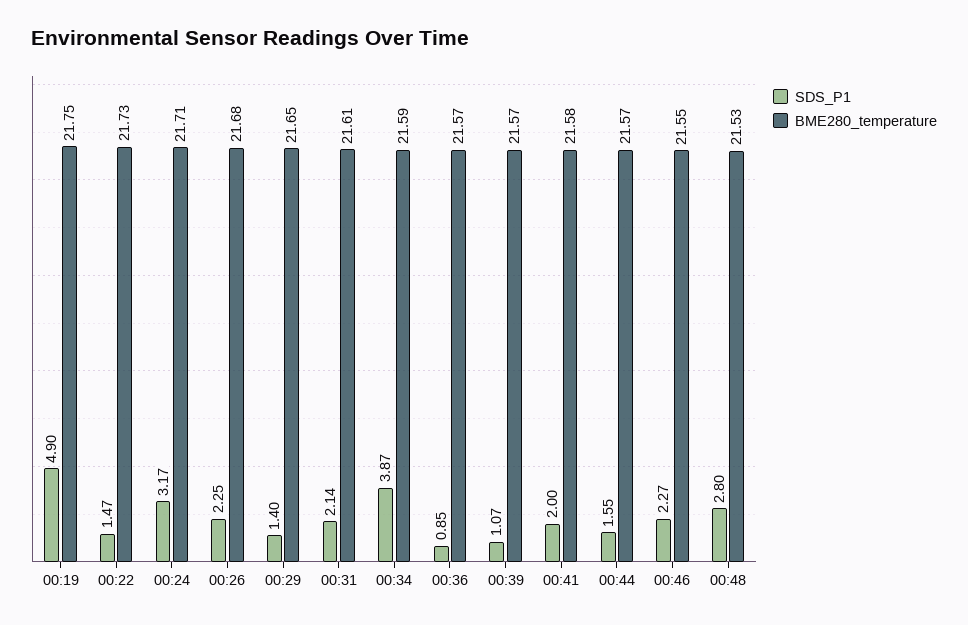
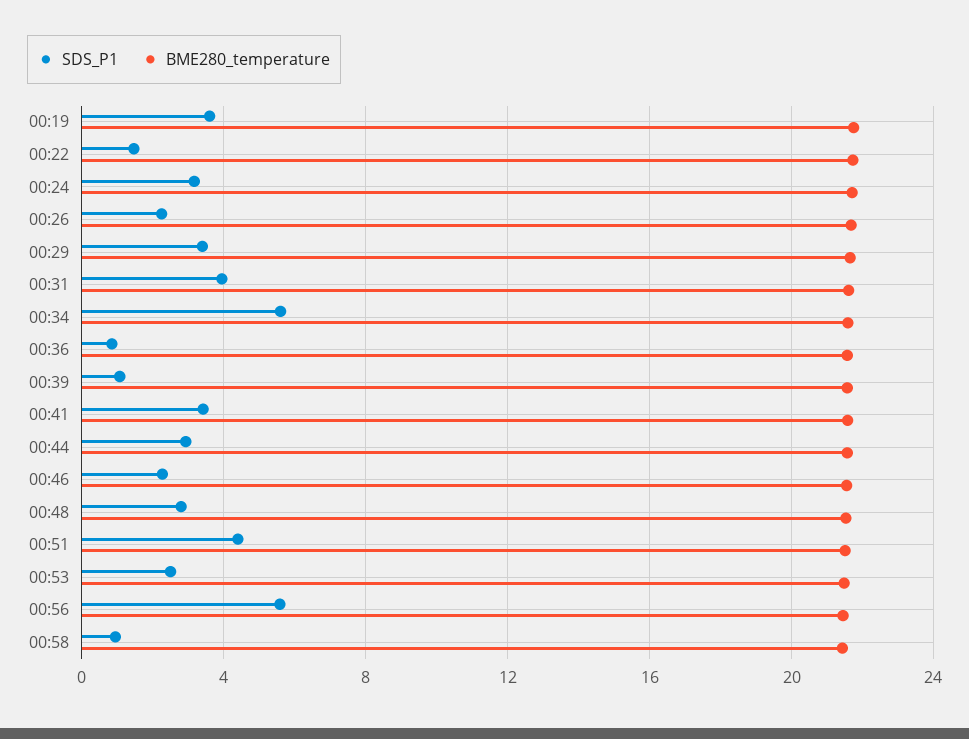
SDS_P1, 00:19: 4.9 -> 3.5
SDS_P1, 00:29: 1.4 -> 3.5
SDS_P1, 00:31: 2.14 -> 4
SDS_P1, 00:34: 3.87 -> 5.5
SDS_P1, 00:41: 2 -> 3.5
SDS_P1, 00:44: 1.55 -> 3
SDS_P1, 00:51: none -> 4.5
BME280_temperature, 00:51: none -> 21.5
SDS_P1, 00:53: none -> 2.5
BME280_temperature, 00:53: none -> 21.5
SDS_P1, 00:56: none -> 5.5
BME280_temperature, 00:56: none -> 21.5
SDS_P1, 00:58: none -> 1
BME280_temperature, 00:58: none -> 21.5

